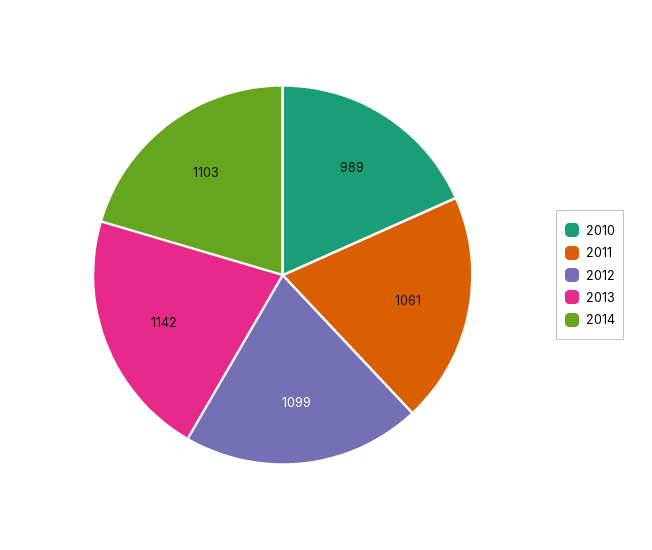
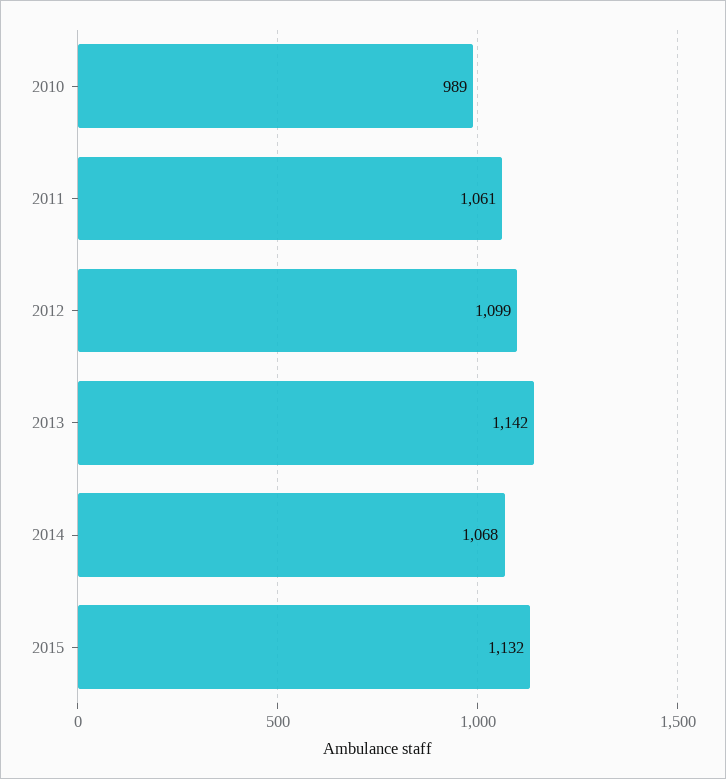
2014: 1103 -> 1068
2015: none -> 1132

